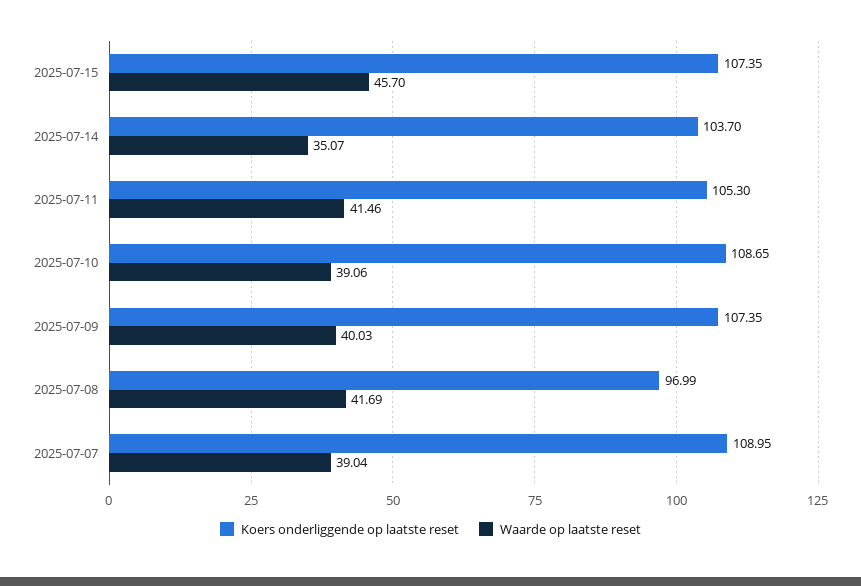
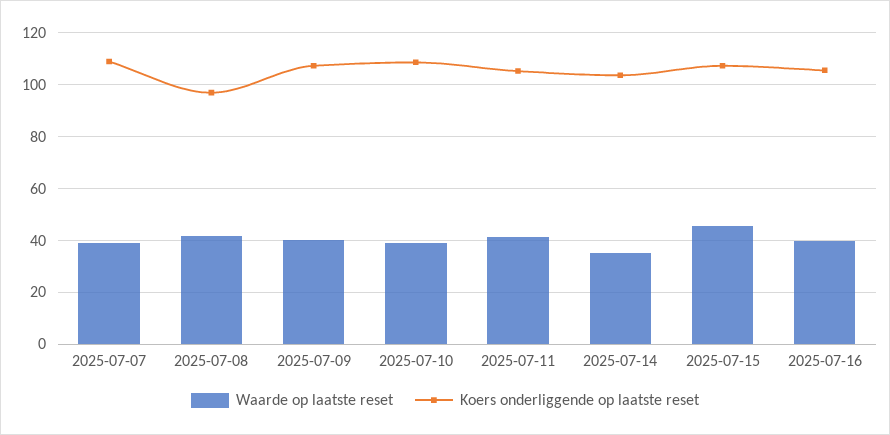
Waarde op laatste reset, 2025-07-16: none -> 40
Koers onderliggende op laatste reset, 2025-07-16: none -> 105

